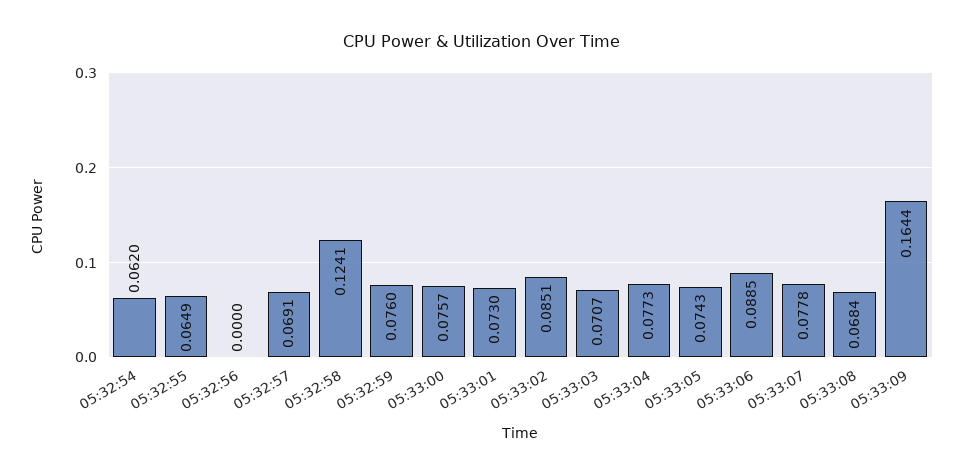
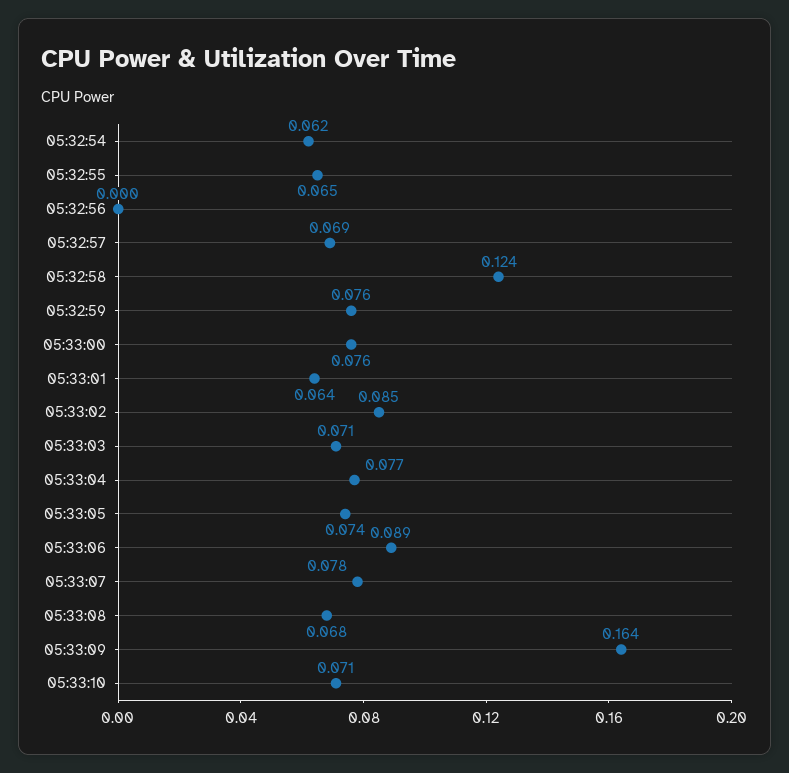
05:33:01: 0.073 -> 0.064
05:33:10: none -> 0.071

